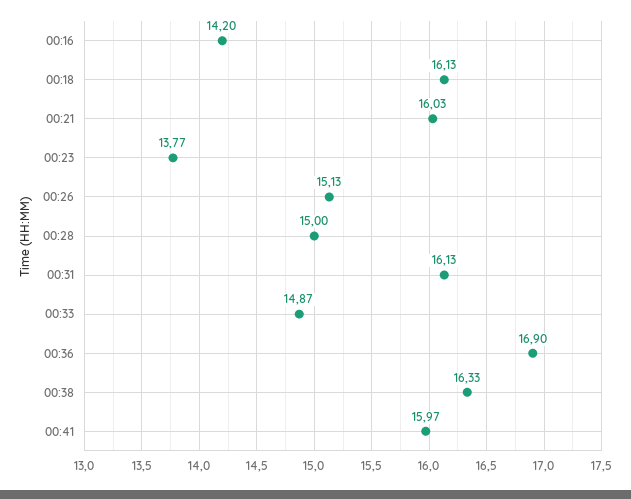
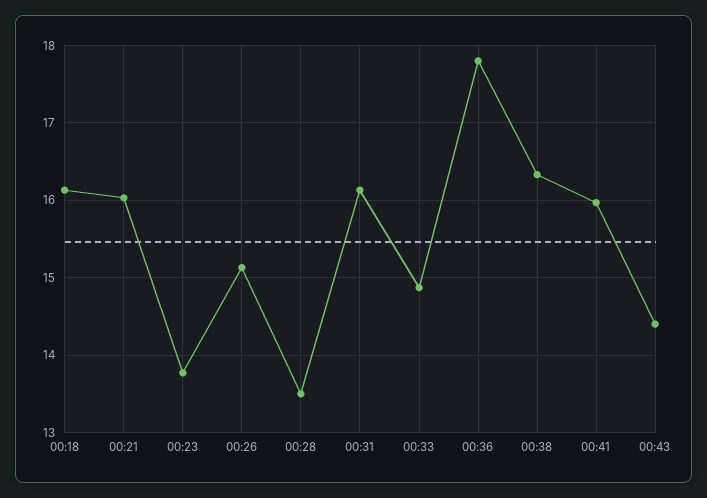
00:16: 14.2 -> none
00:28: 15 -> 13.5
00:36: 16.9 -> 17.8
00:43: none -> 14.4

